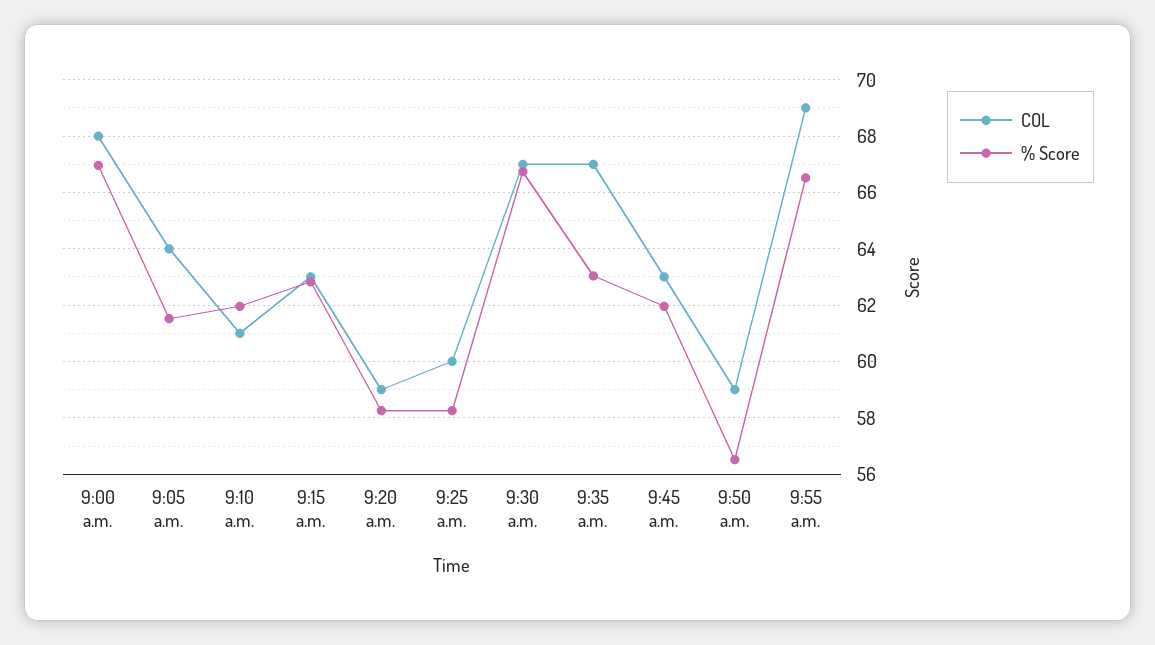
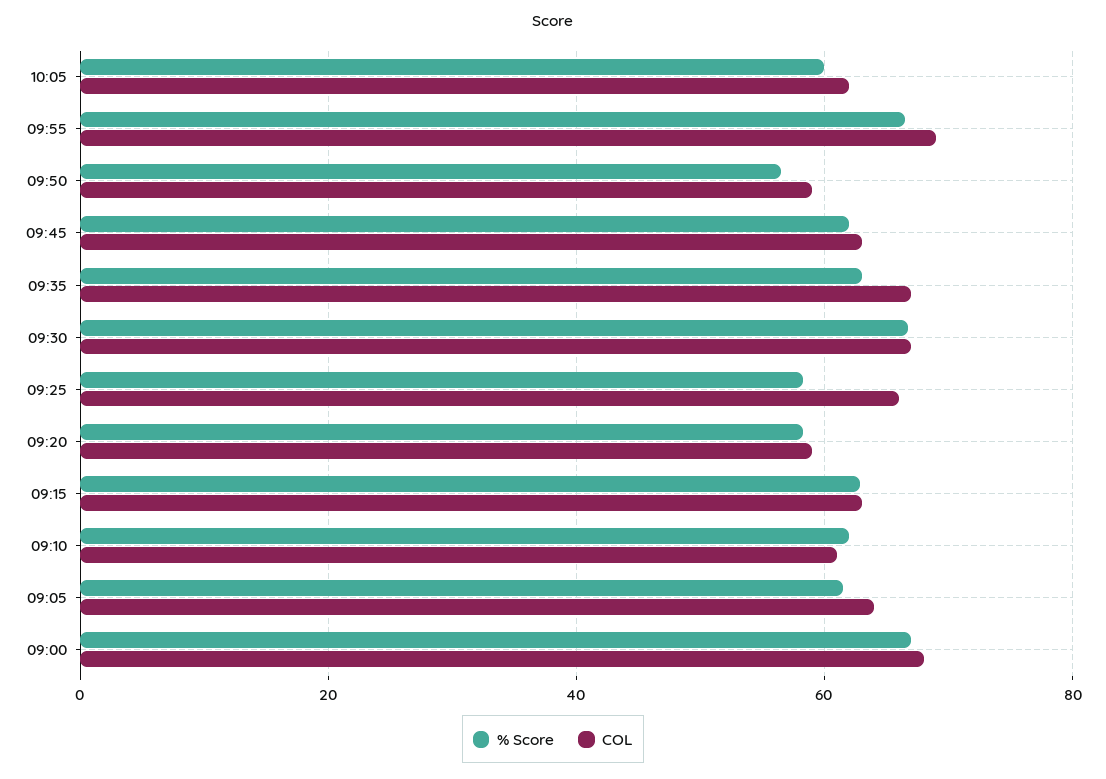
COL, 9:25 a.m.: 60 -> 66
% Score, 10:05: none -> 60
COL, 10:05: none -> 62

